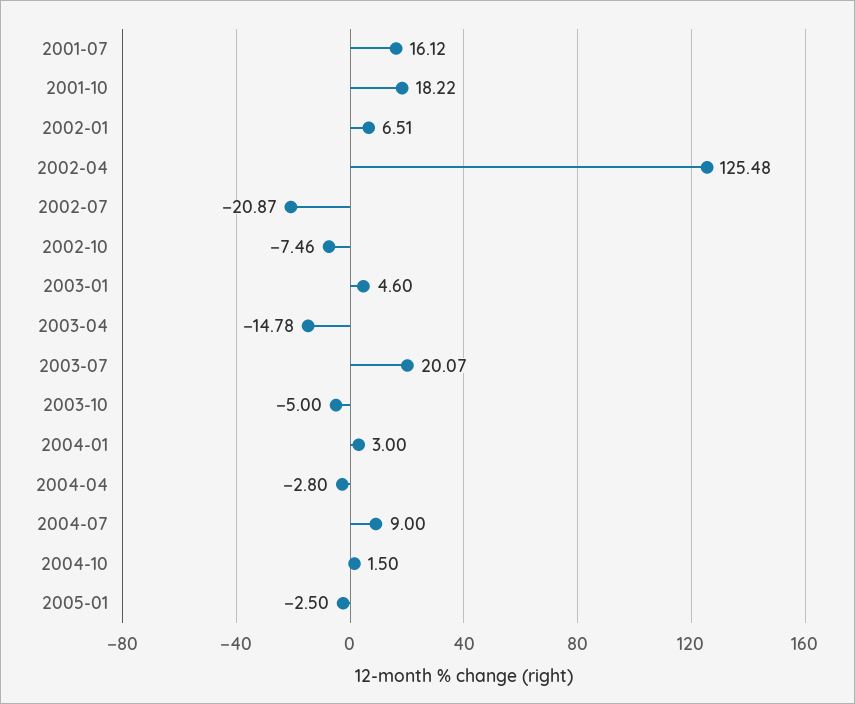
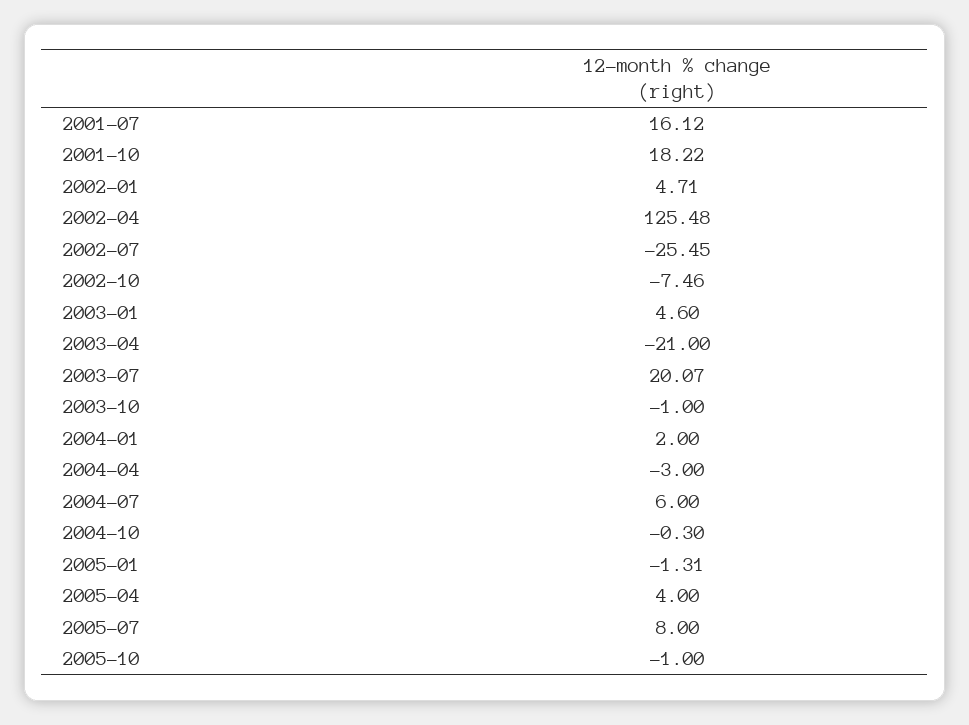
2002-01: 6.51 -> 4.71
2002-07: -20.87 -> -25.45
2003-04: -14.78 -> -21
2003-10: -5 -> -1
2004-01: 3 -> 2
2004-04: -2.8 -> -3
2004-07: 9 -> 6
2004-10: 1.5 -> -0.3
2005-01: -2.5 -> -1.31
2005-04: none -> 4
2005-07: none -> 8
2005-10: none -> -1

